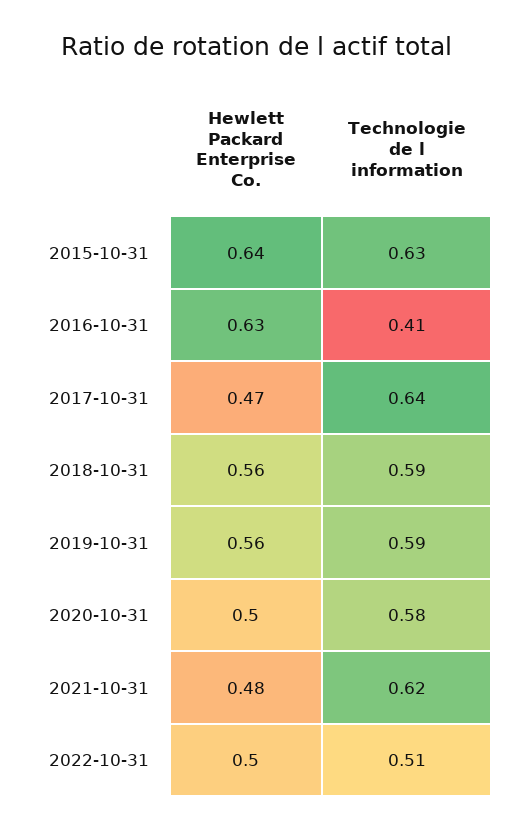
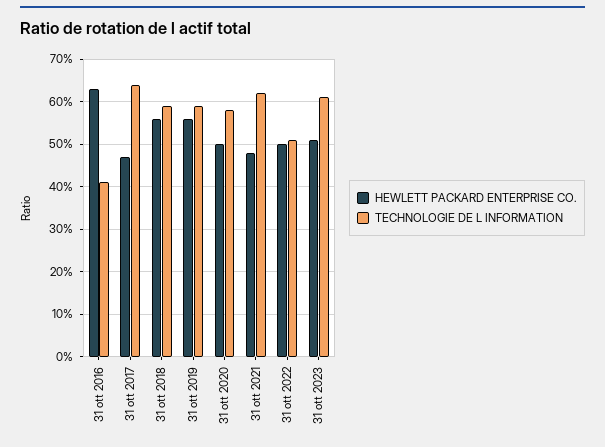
Hewlett Packard Enterprise Co., 2015-10-31: 0.64 -> none
Technologie de l information, 2015-10-31: 0.63 -> none
Hewlett Packard Enterprise Co., 31 ott 2023: none -> 0.5
Technologie de l information, 31 ott 2023: none -> 0.6

